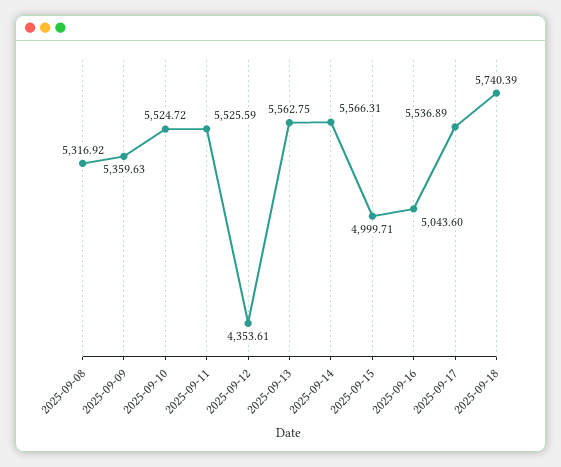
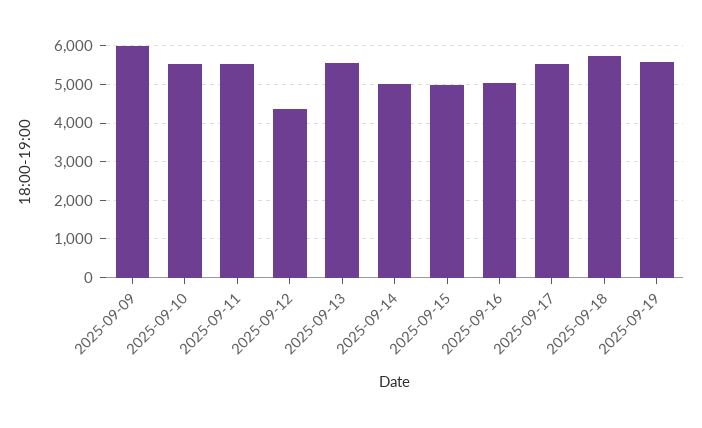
2025-09-08: 5316.92 -> none
2025-09-09: 5359.63 -> 6000
2025-09-14: 5566.31 -> 5000
2025-09-19: none -> 5600

